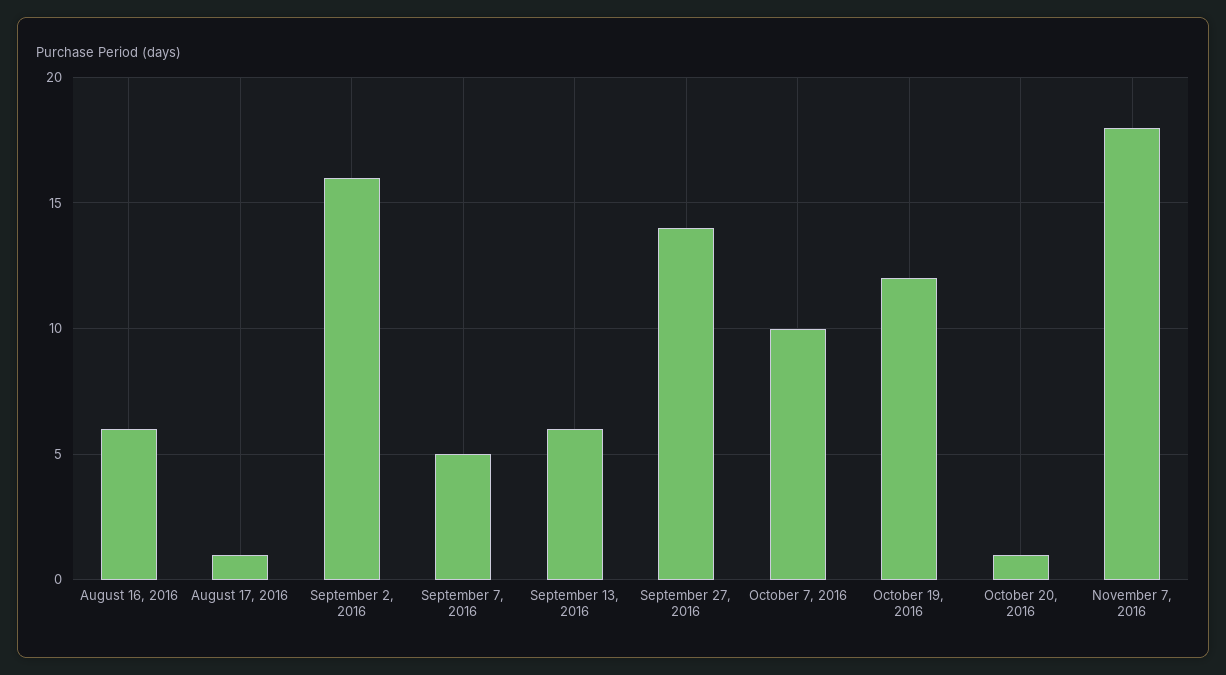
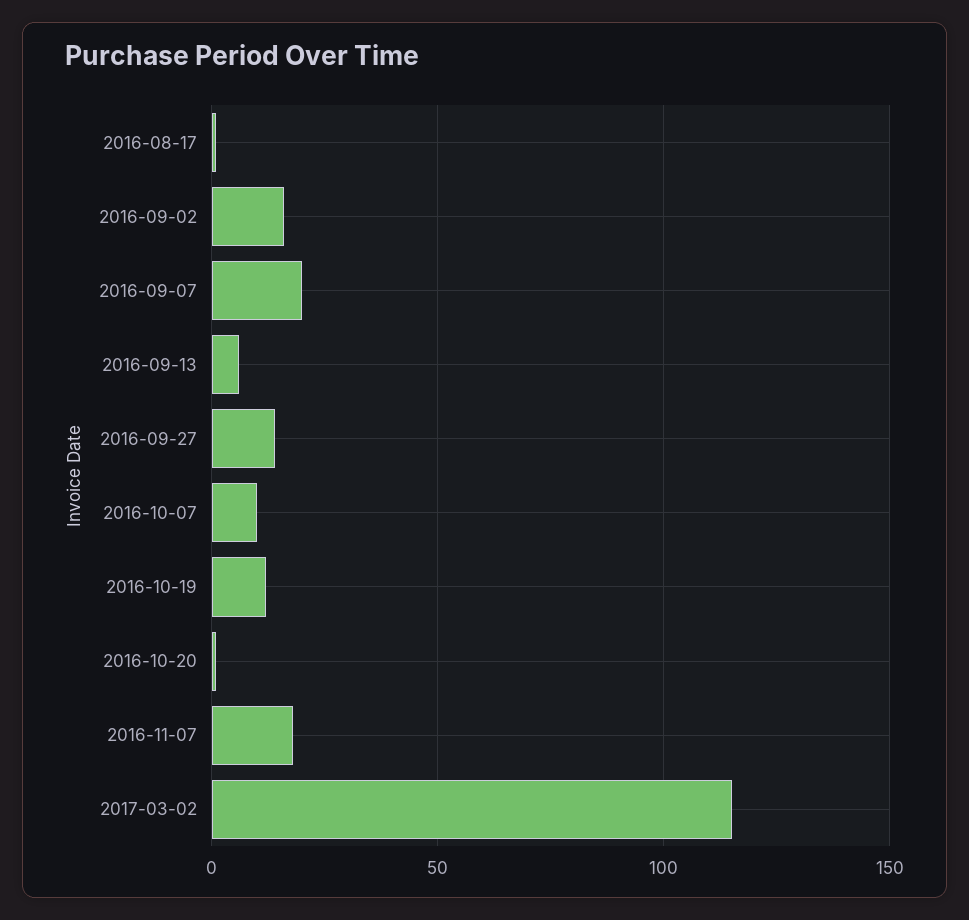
August 16, 2016: 6 -> none
September 7, 2016: 5 -> 20
2017-03-02: none -> 115

